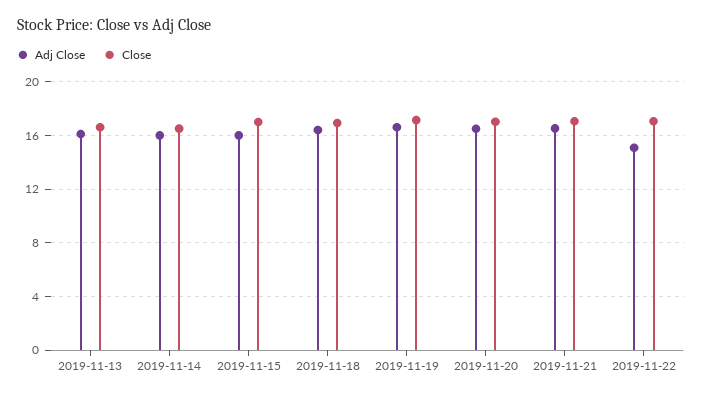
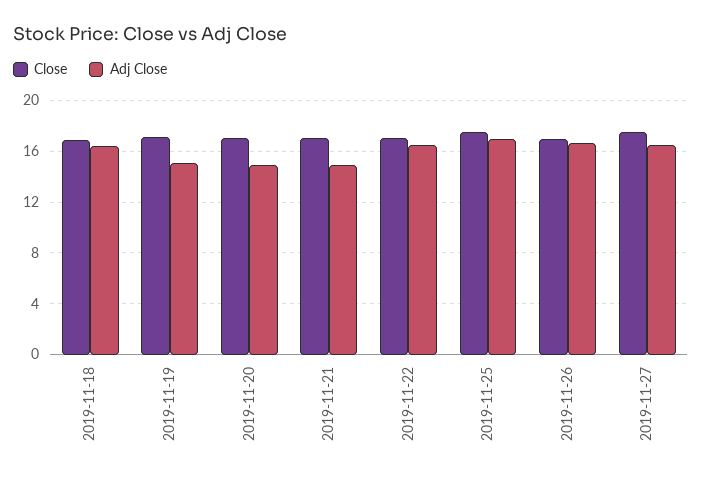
Adj Close, 2019-11-13: 16 -> none
Close, 2019-11-13: 16.5 -> none
Adj Close, 2019-11-14: 16 -> none
Close, 2019-11-14: 16.5 -> none
Adj Close, 2019-11-15: 16 -> none
Close, 2019-11-15: 17 -> none
Adj Close, 2019-11-19: 16.5 -> 15
Adj Close, 2019-11-20: 16.5 -> 15
Adj Close, 2019-11-21: 16.5 -> 15
Adj Close, 2019-11-22: 15 -> 16.5
Close, 2019-11-25: none -> 17.5
Adj Close, 2019-11-25: none -> 17
Close, 2019-11-26: none -> 17
Adj Close, 2019-11-26: none -> 16.5
Close, 2019-11-27: none -> 17.5
Adj Close, 2019-11-27: none -> 16.5

